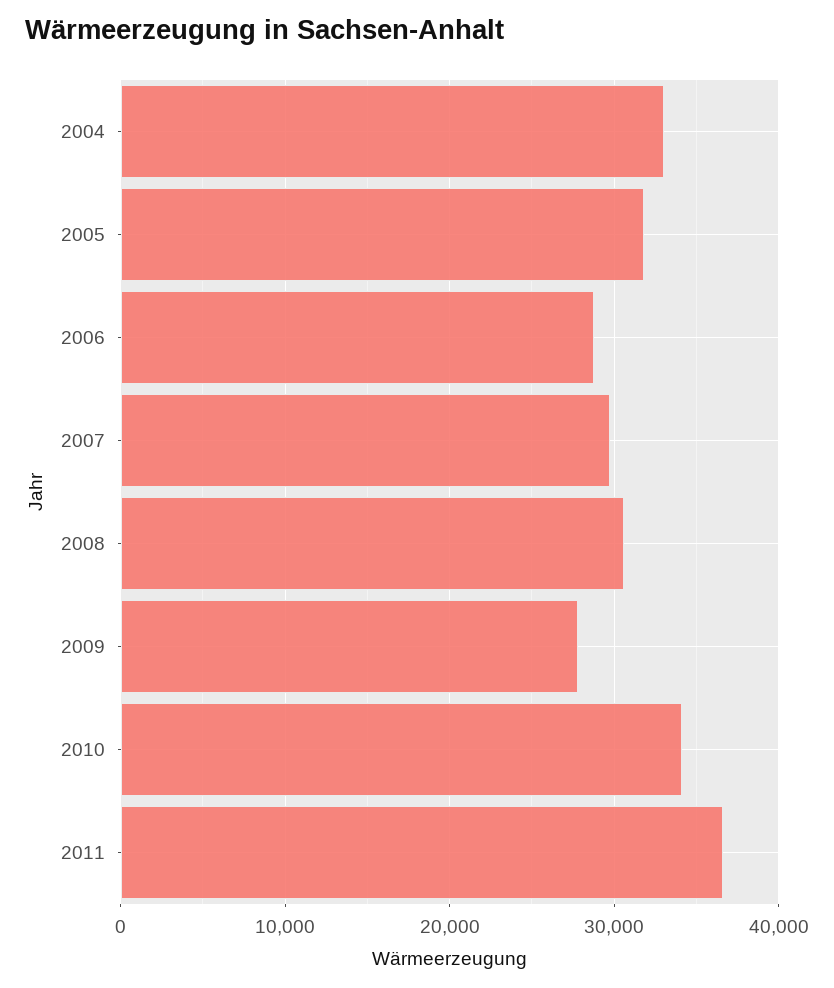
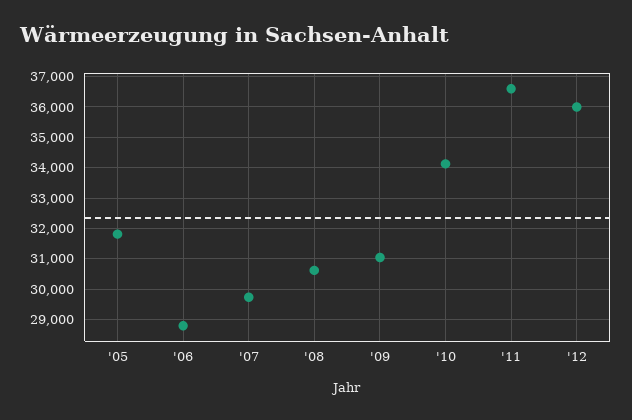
2004: 33000 -> none
2009: 28000 -> 31000
'12: none -> 36000

